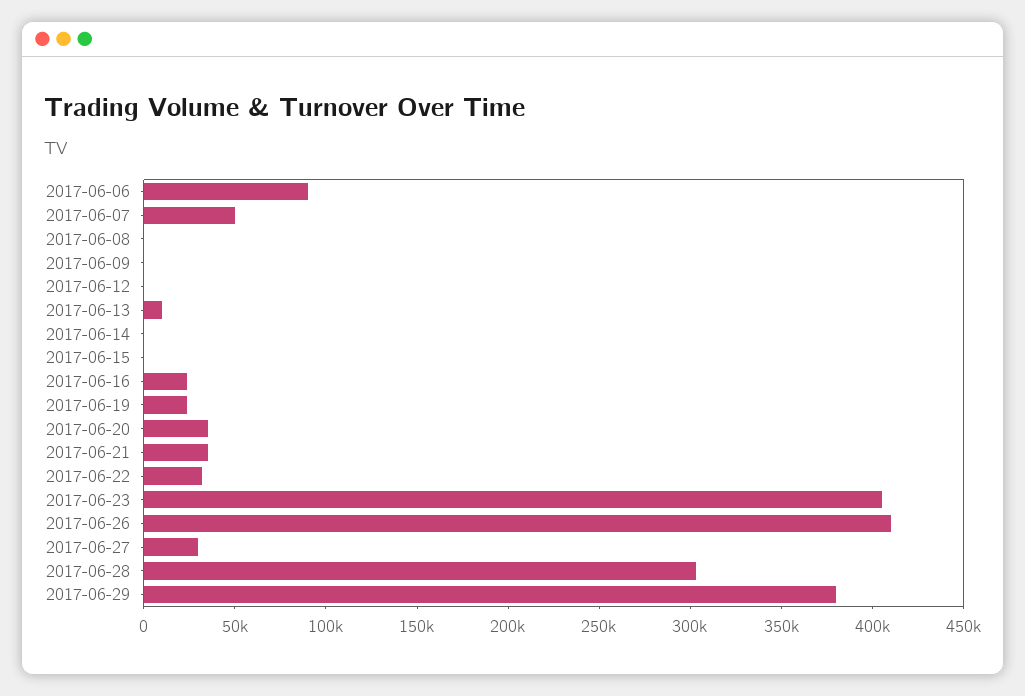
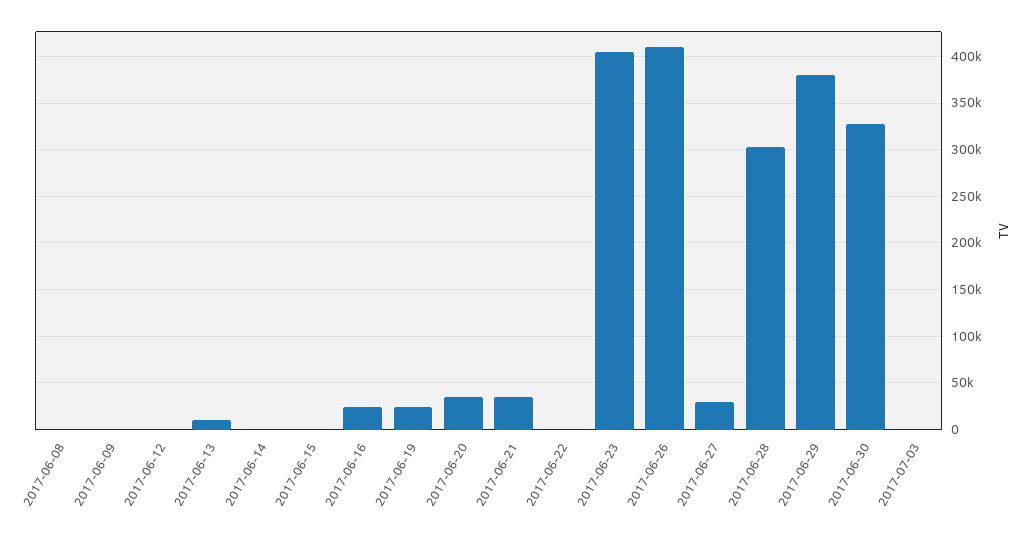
2017-06-06: 90000 -> none
2017-06-07: 50000 -> none
2017-06-22: 30000 -> 0
2017-06-30: none -> 330000
2017-07-03: none -> 0

